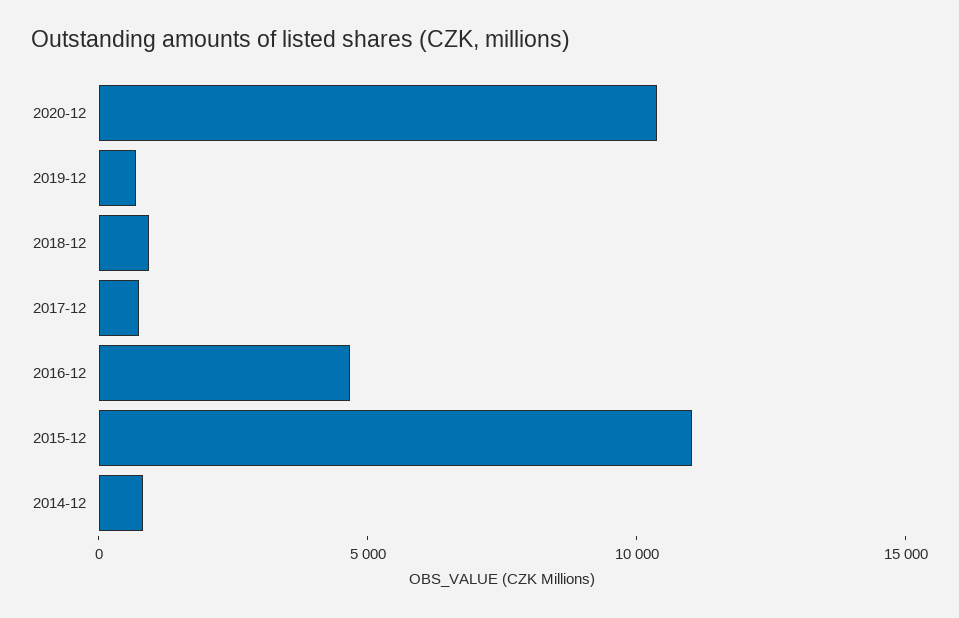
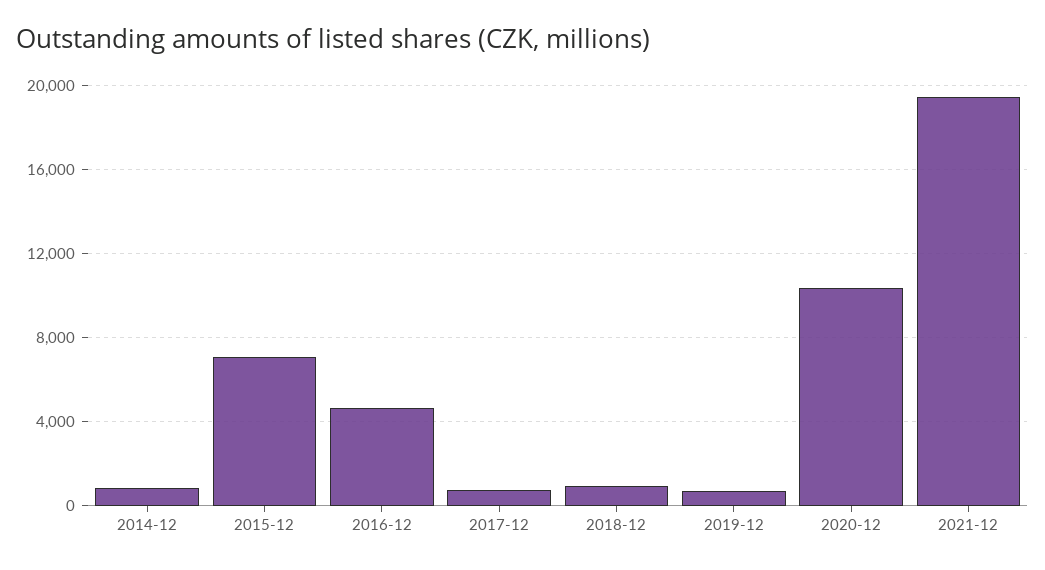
2015-12: 11000 -> 7000
2021-12: none -> 19500

